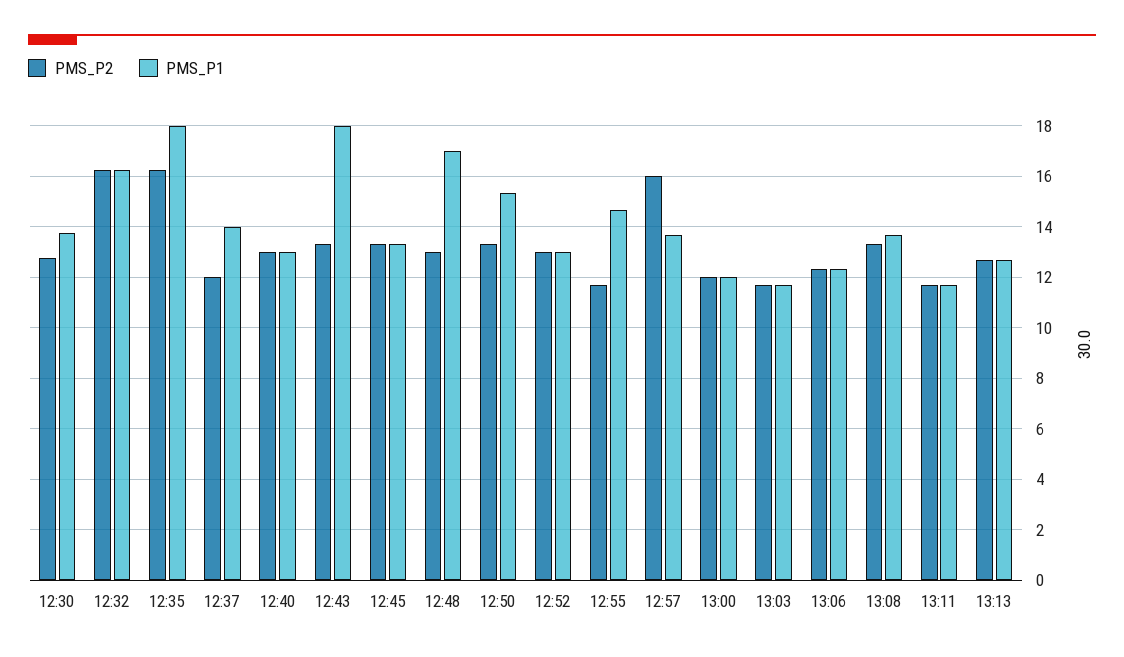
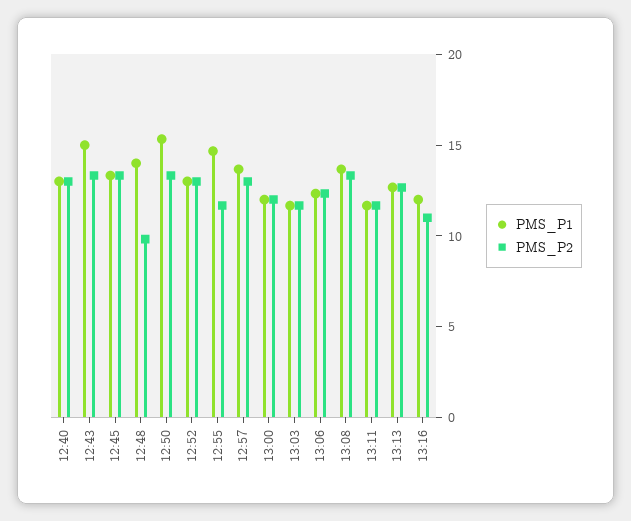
PMS_P2, 12:30: 12.75 -> none
PMS_P1, 12:30: 13.75 -> none
PMS_P2, 12:32: 16.25 -> none
PMS_P1, 12:32: 16.25 -> none
PMS_P2, 12:35: 16.25 -> none
PMS_P1, 12:35: 18 -> none
PMS_P2, 12:37: 12 -> none
PMS_P1, 12:37: 14 -> none
PMS_P1, 12:43: 18 -> 15
PMS_P2, 12:48: 13 -> 10
PMS_P1, 12:48: 17 -> 14
PMS_P2, 12:57: 16 -> 13
PMS_P1, 13:16: none -> 12
PMS_P2, 13:16: none -> 11

